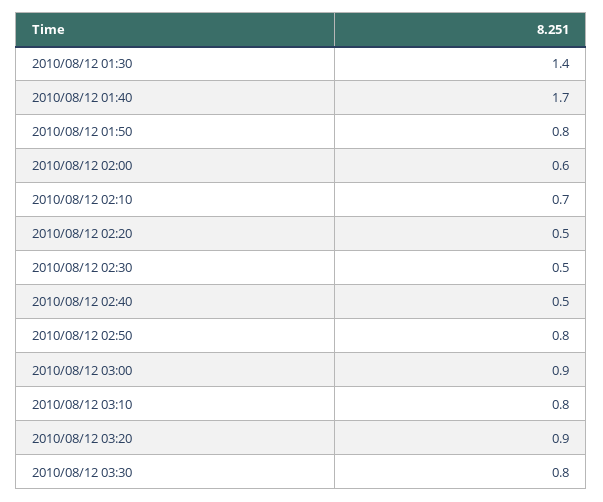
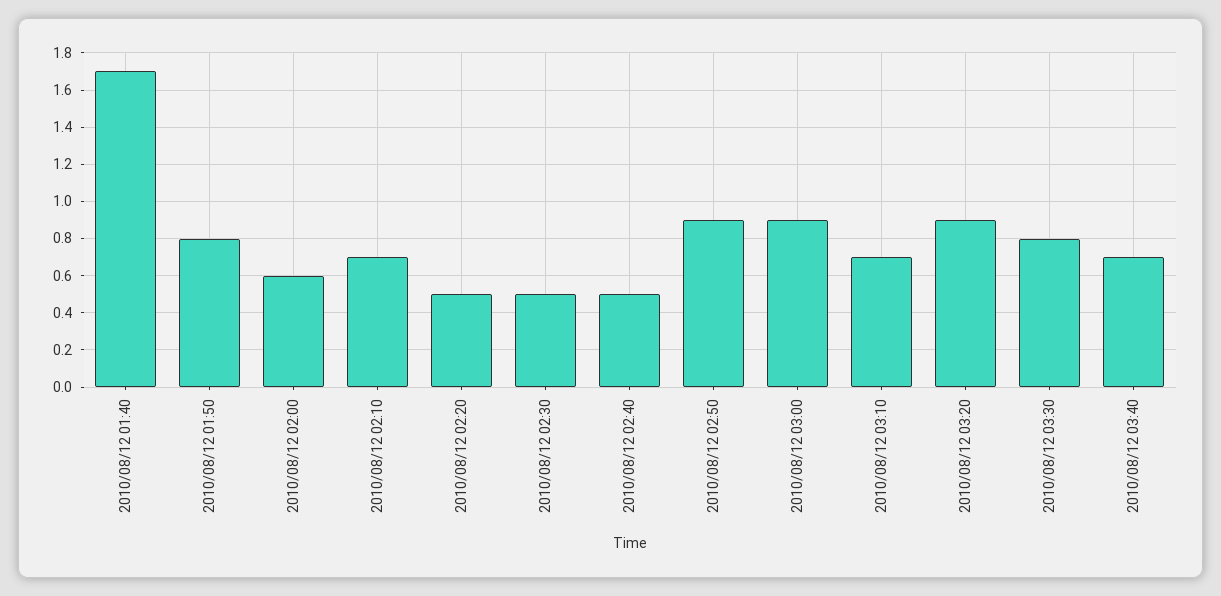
2010/08/12 01:30: 1.4 -> none
2010/08/12 02:50: 0.8 -> 0.9
2010/08/12 03:10: 0.8 -> 0.7
2010/08/12 03:40: none -> 0.7

